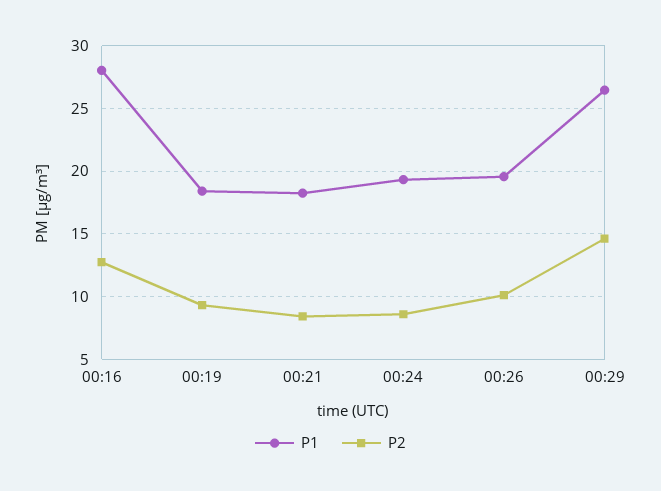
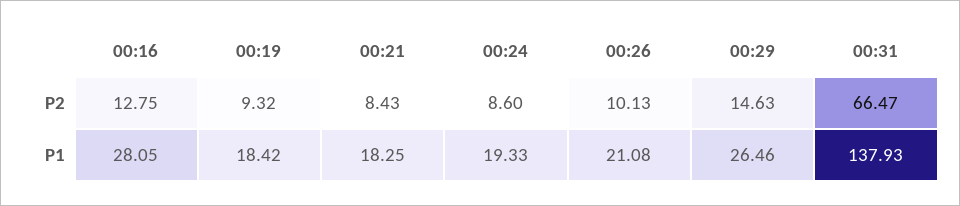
P1, 00:26: 19.5 -> 21.08
P2, 00:31: none -> 66.47
P1, 00:31: none -> 137.93

